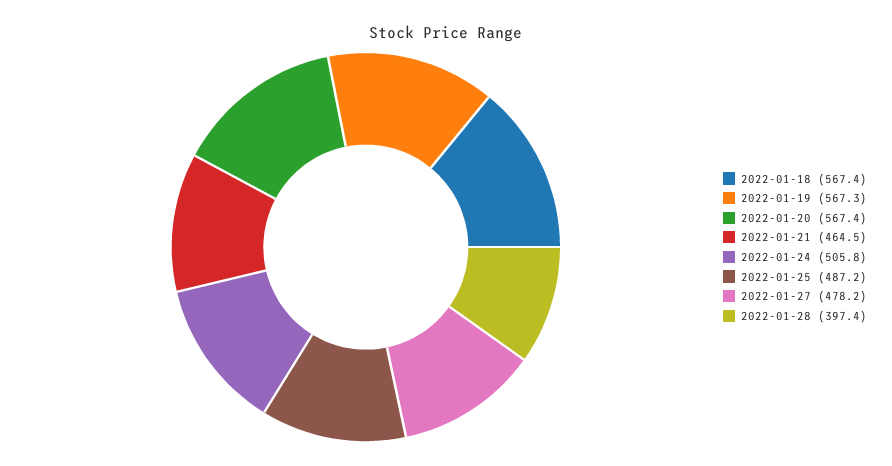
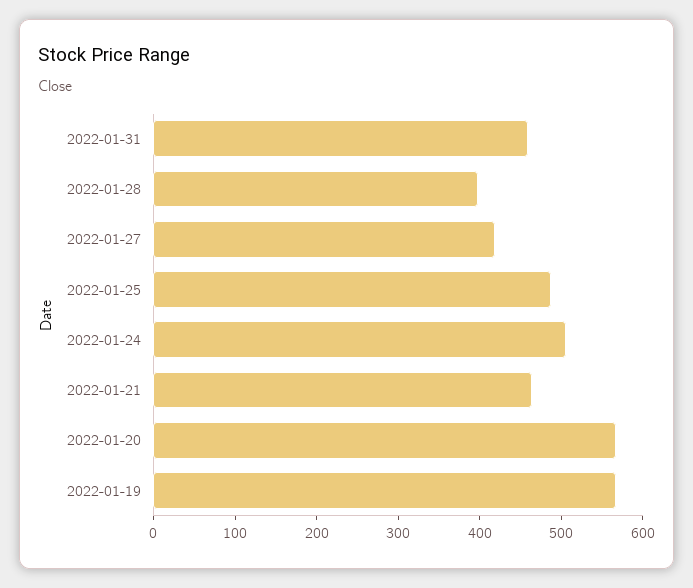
2022-01-18: 567.4 -> none
2022-01-27: 478.2 -> 420
2022-01-31: none -> 460

